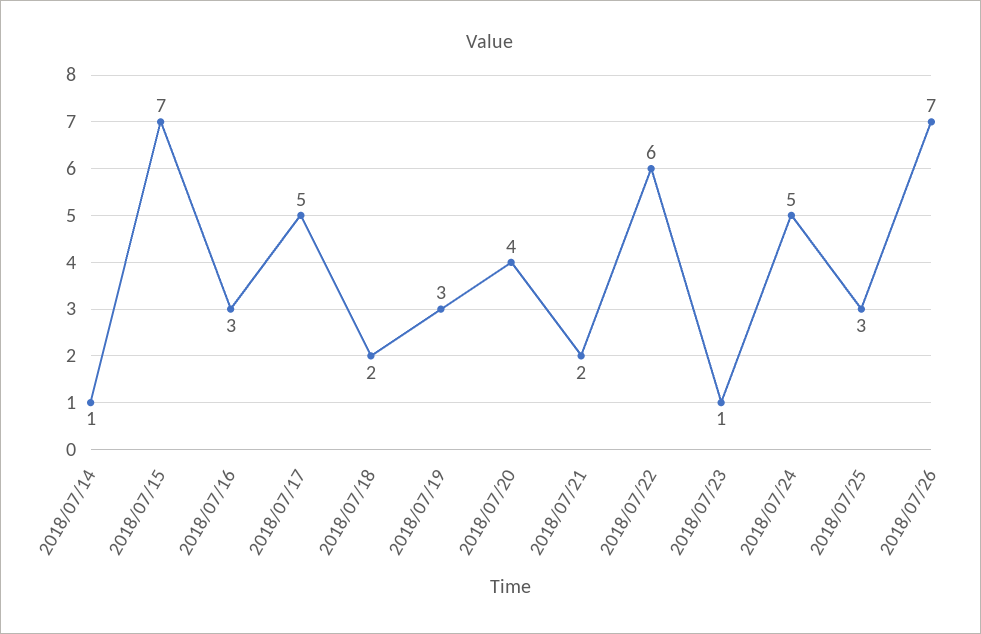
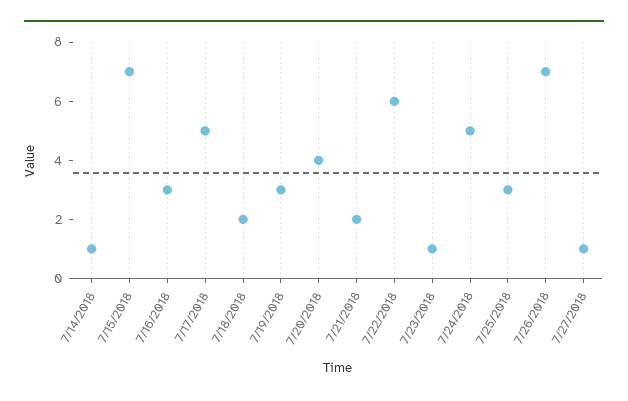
7/27/2018: none -> 1

